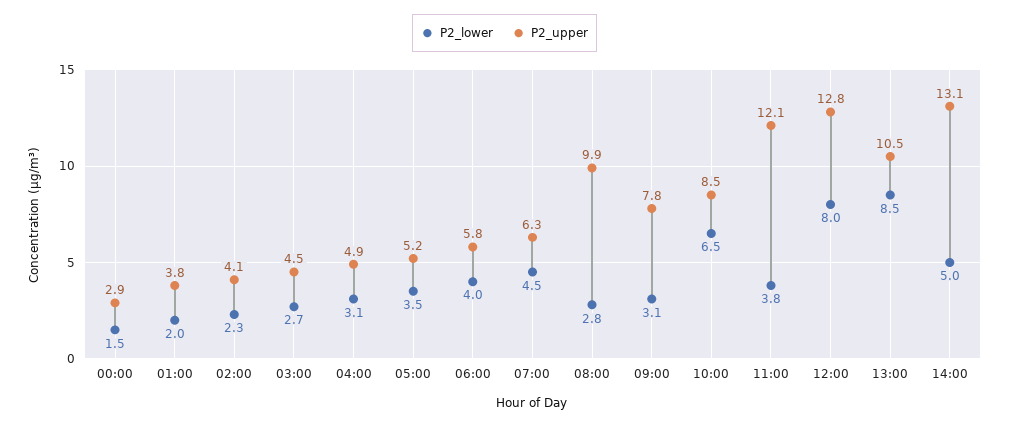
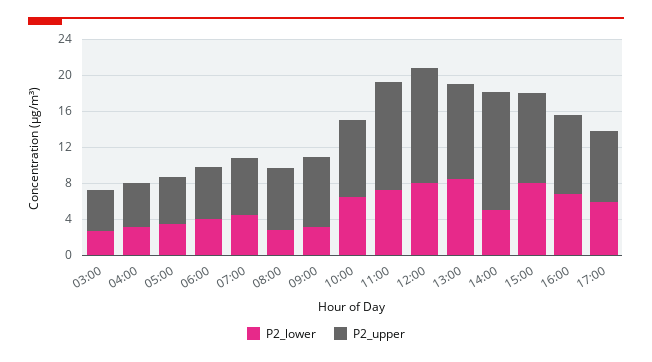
P2_lower, 00:00: 1.5 -> none
P2_upper, 00:00: 2.9 -> none
P2_lower, 01:00: 2 -> none
P2_upper, 01:00: 3.8 -> none
P2_lower, 02:00: 2.3 -> none
P2_upper, 02:00: 4.1 -> none
P2_upper, 08:00: 9.9 -> 7
P2_lower, 11:00: 3.8 -> 7
P2_lower, 15:00: none -> 8
P2_upper, 15:00: none -> 10
P2_lower, 16:00: none -> 7
P2_upper, 16:00: none -> 9
P2_lower, 17:00: none -> 6
P2_upper, 17:00: none -> 8

